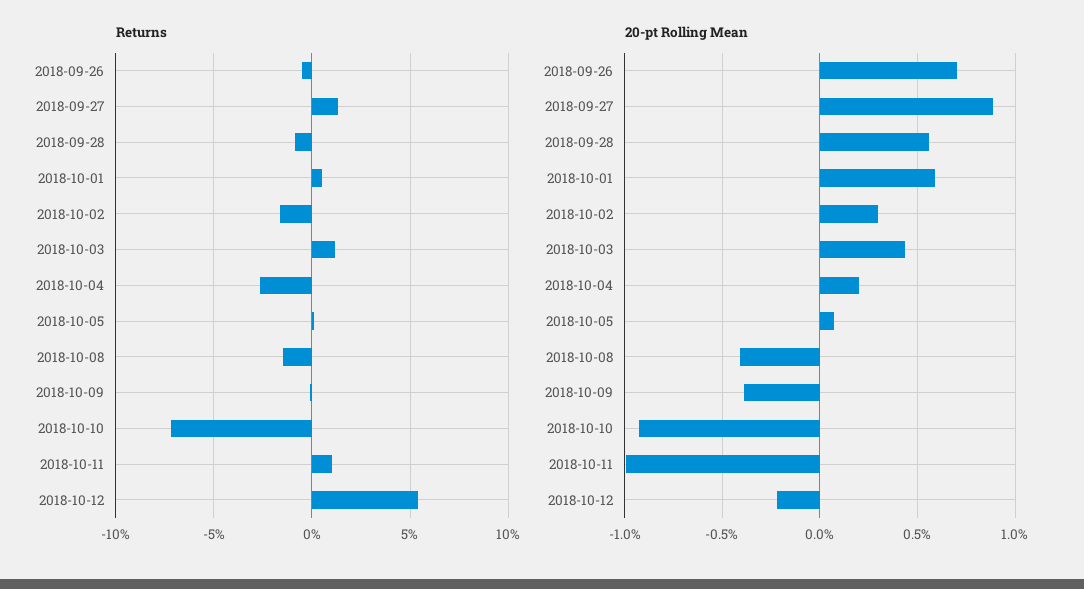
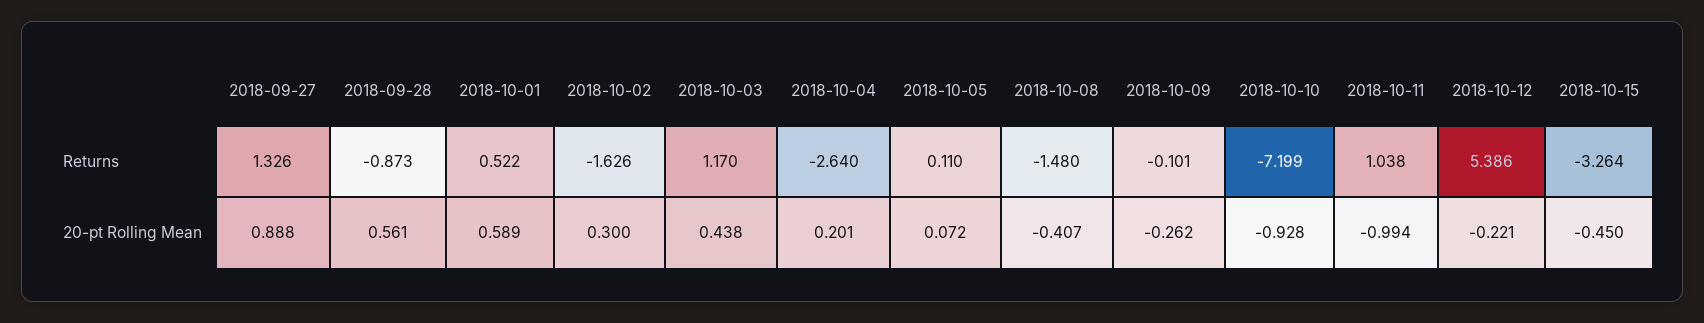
Returns, 2018-09-26: -0.5 -> none
20-pt Rolling Mean, 2018-09-26: 0.7 -> none
20-pt Rolling Mean, 2018-10-09: -0.4 -> -0.262
Returns, 2018-10-15: none -> -3.264
20-pt Rolling Mean, 2018-10-15: none -> -0.45

